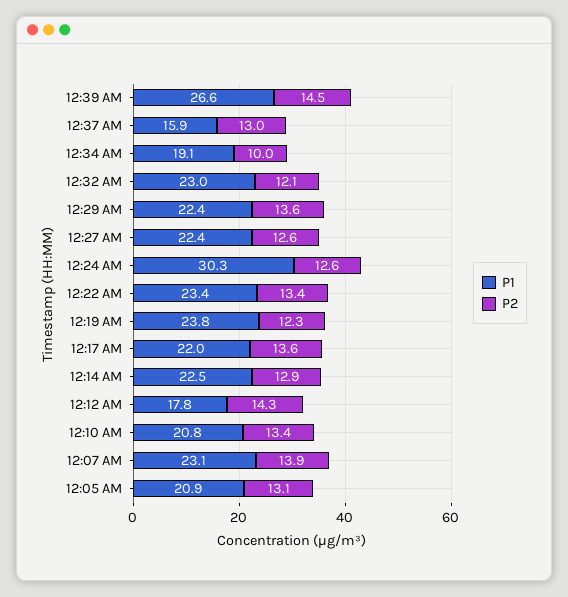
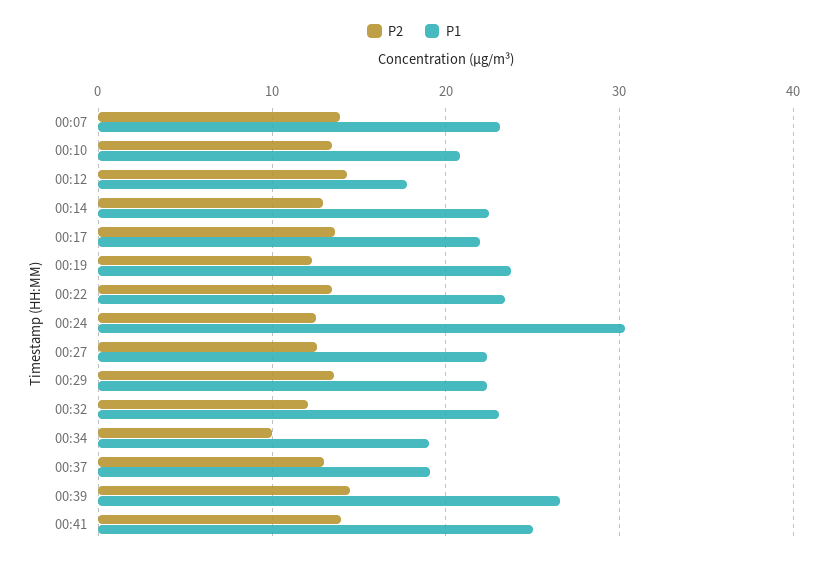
P1, 12:37 AM: 15.9 -> 19
P1, 12:05 AM: 20.9 -> none
P2, 12:05 AM: 13.1 -> none
P2, 00:41: none -> 14
P1, 00:41: none -> 25

